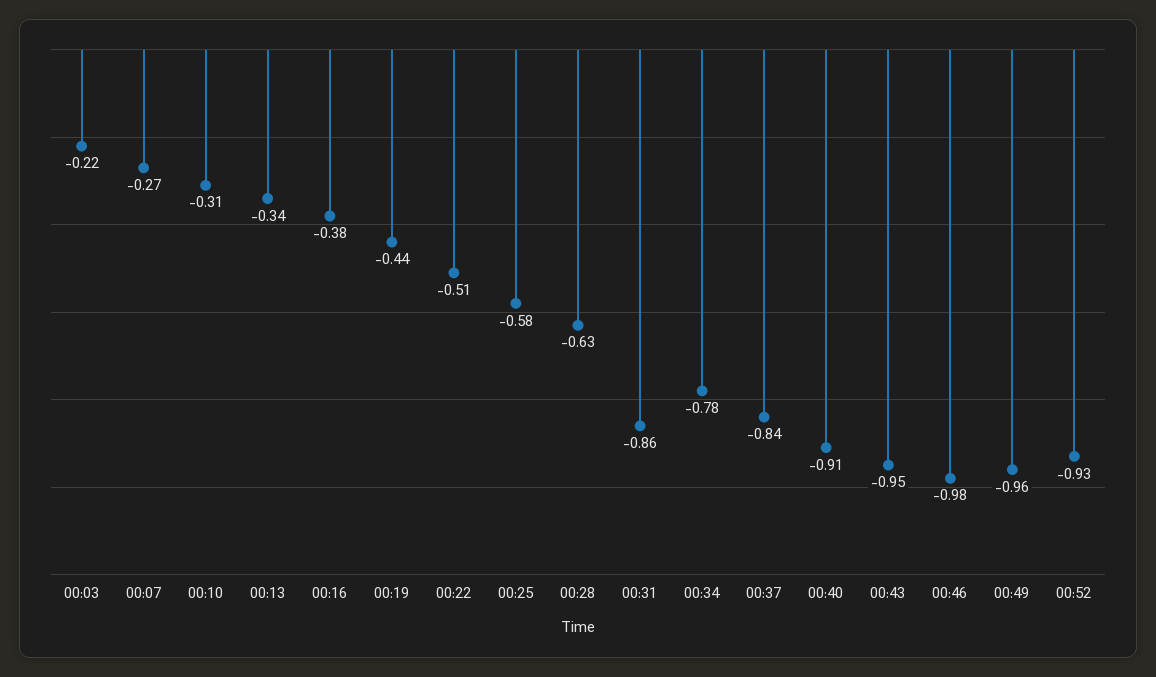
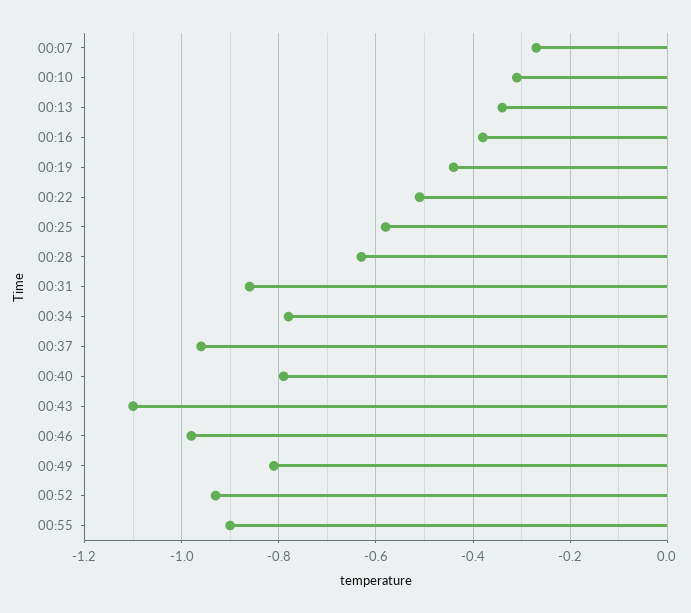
00:03: -0.22 -> none
00:37: -0.84 -> -0.95
00:40: -0.91 -> -0.8
00:43: -0.95 -> -1.1
00:49: -0.96 -> -0.8
00:55: none -> -0.9

